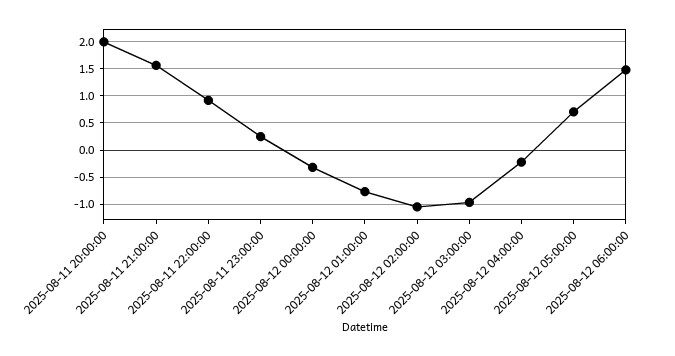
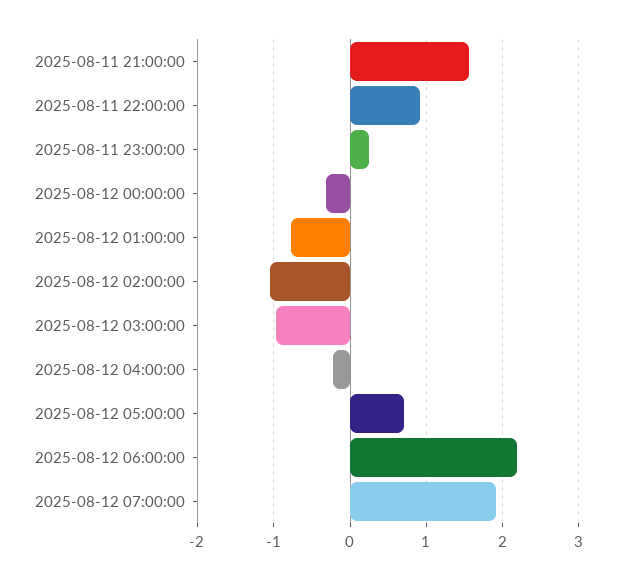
2025-08-11 20:00:00: 2 -> none
2025-08-12 06:00:00: 1.5 -> 2.2
2025-08-12 07:00:00: none -> 1.9

